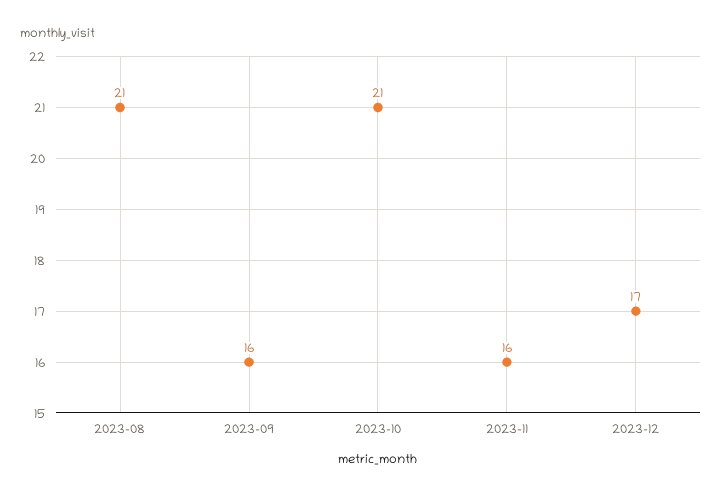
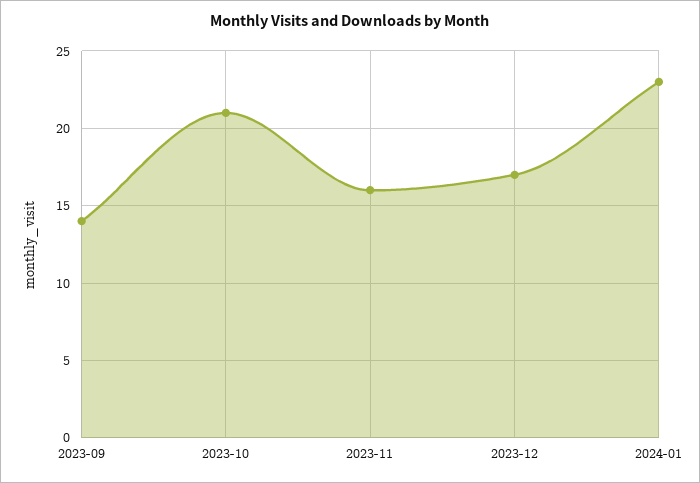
2023-08: 21 -> none
2023-09: 16 -> 14
2024-01: none -> 23

